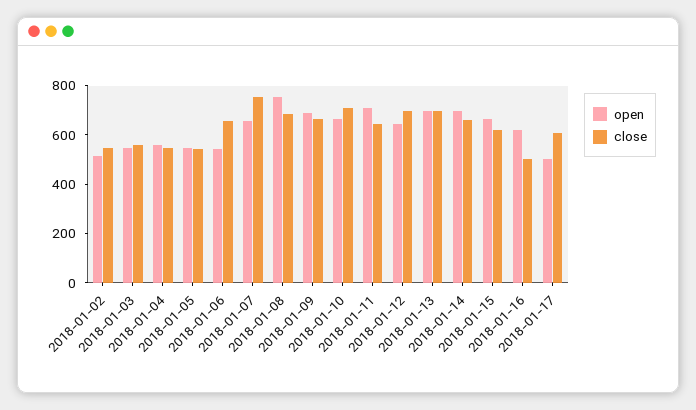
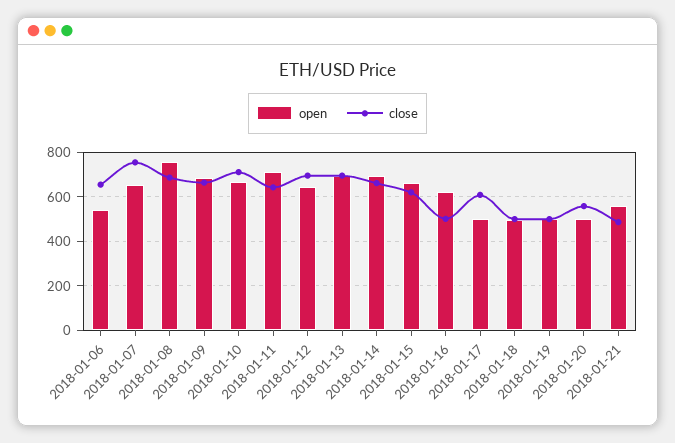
open, 2018-01-02: 500 -> none
close, 2018-01-02: 550 -> none
open, 2018-01-03: 550 -> none
close, 2018-01-03: 550 -> none
open, 2018-01-04: 550 -> none
close, 2018-01-04: 550 -> none
open, 2018-01-05: 550 -> none
close, 2018-01-05: 550 -> none
open, 2018-01-18: none -> 500
close, 2018-01-18: none -> 500
open, 2018-01-19: none -> 500
close, 2018-01-19: none -> 500
open, 2018-01-20: none -> 500
close, 2018-01-20: none -> 550
open, 2018-01-21: none -> 550
close, 2018-01-21: none -> 500

